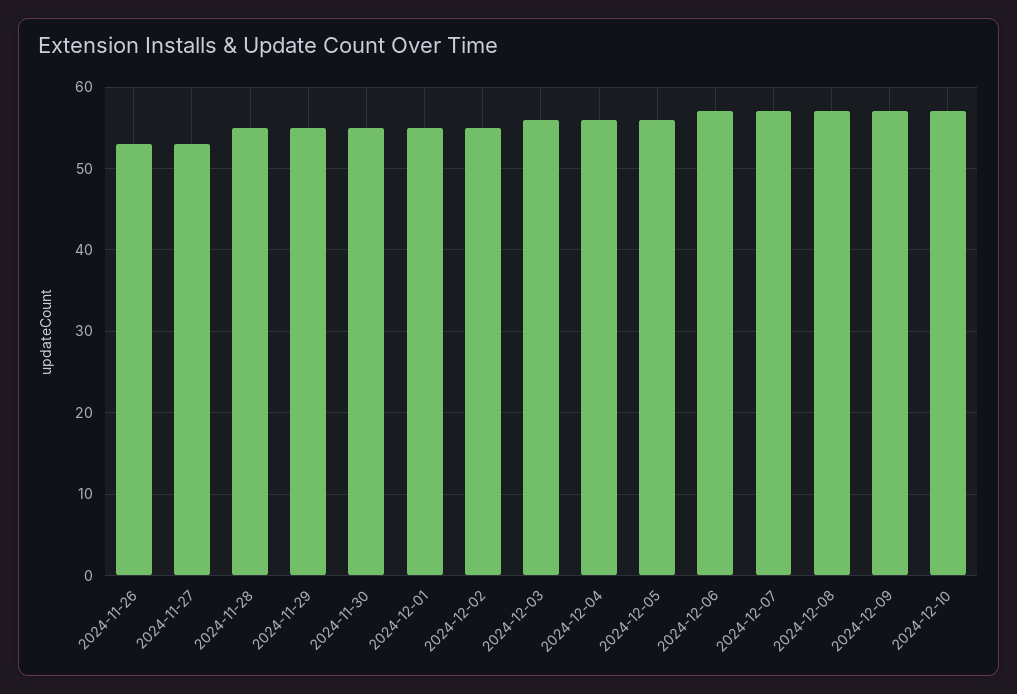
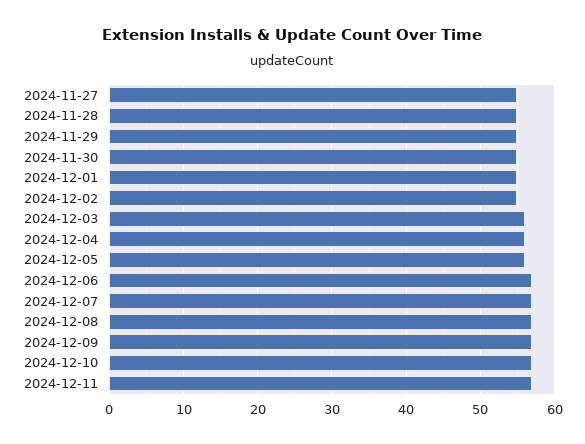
2024-11-26: 53 -> none
2024-11-27: 53 -> 55
2024-12-11: none -> 57

